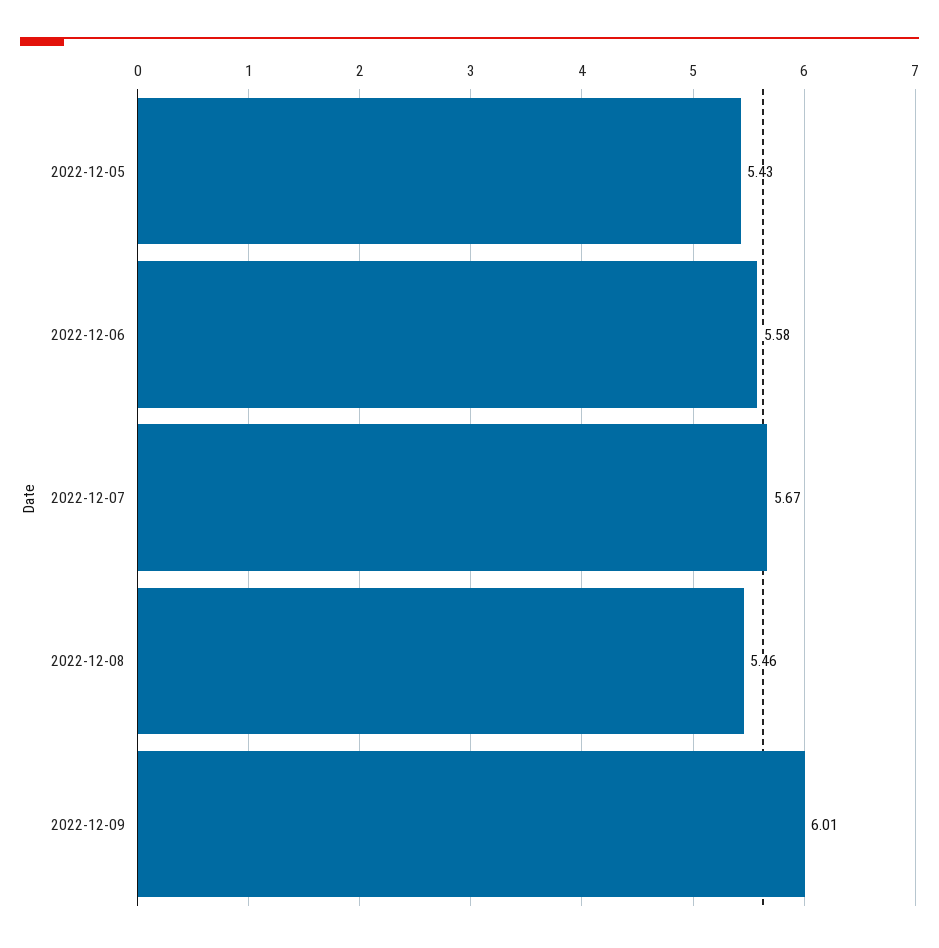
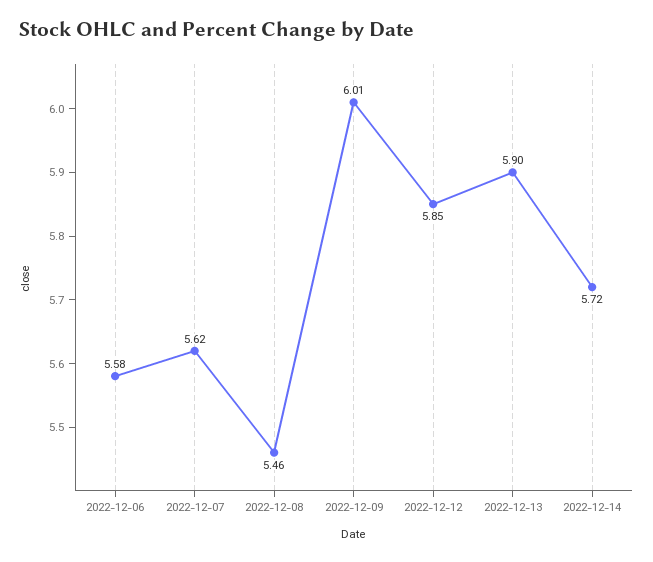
2022-12-05: 5.43 -> none
2022-12-07: 5.67 -> 5.62
2022-12-12: none -> 5.85
2022-12-13: none -> 5.9
2022-12-14: none -> 5.72

